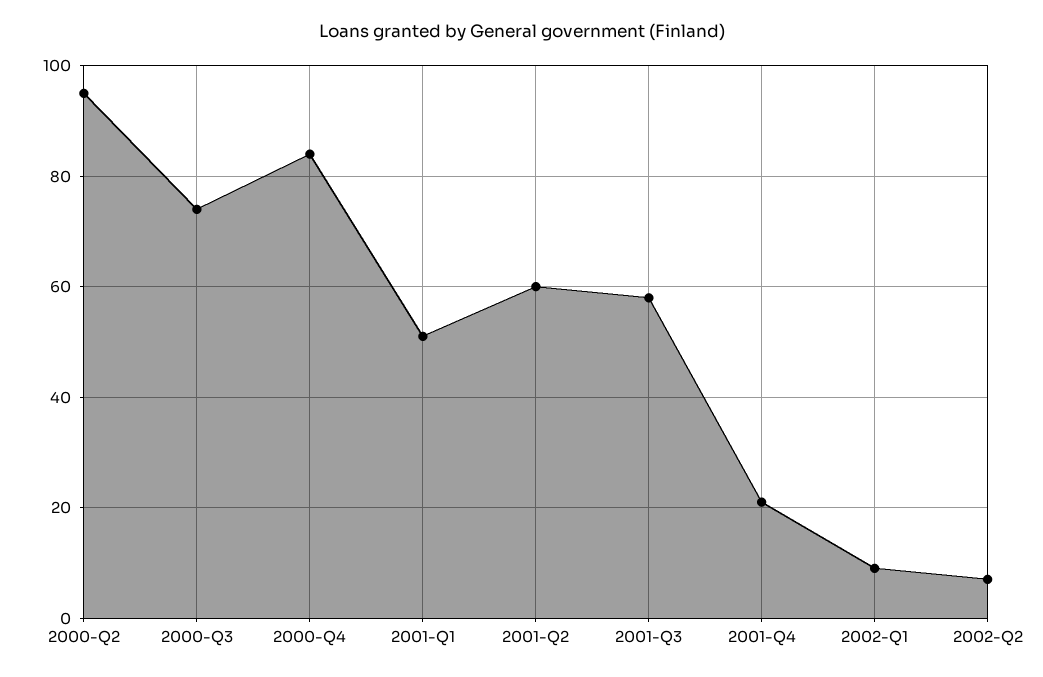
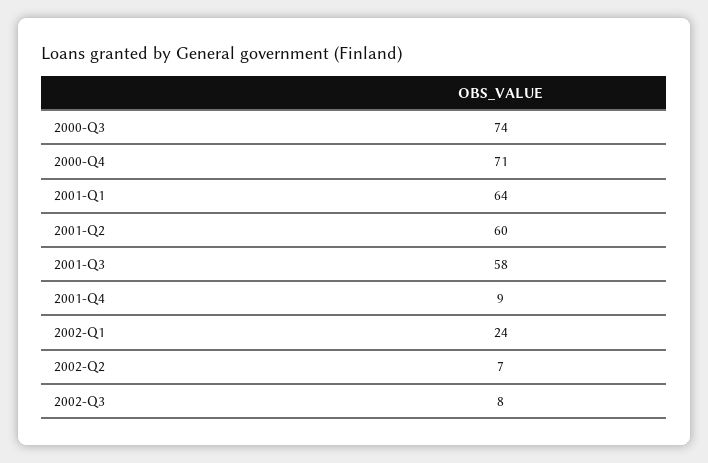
2000-Q2: 95 -> none
2000-Q4: 85 -> 71
2001-Q1: 50 -> 64
2001-Q4: 20 -> 9
2002-Q1: 10 -> 24
2002-Q3: none -> 8

